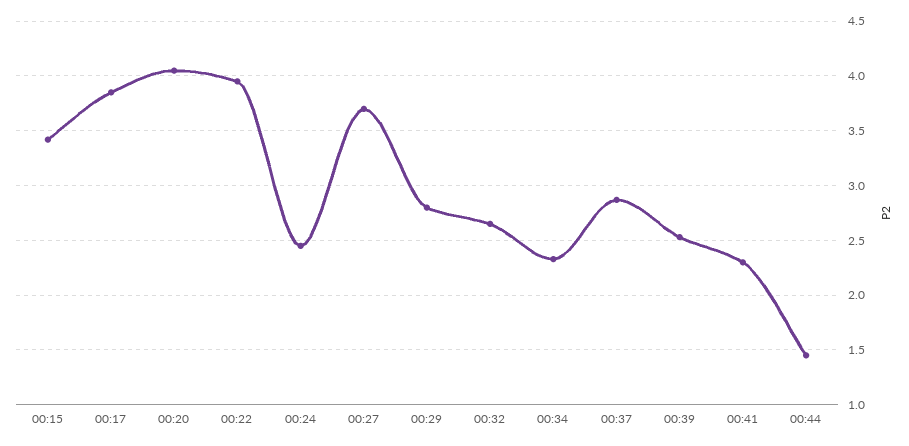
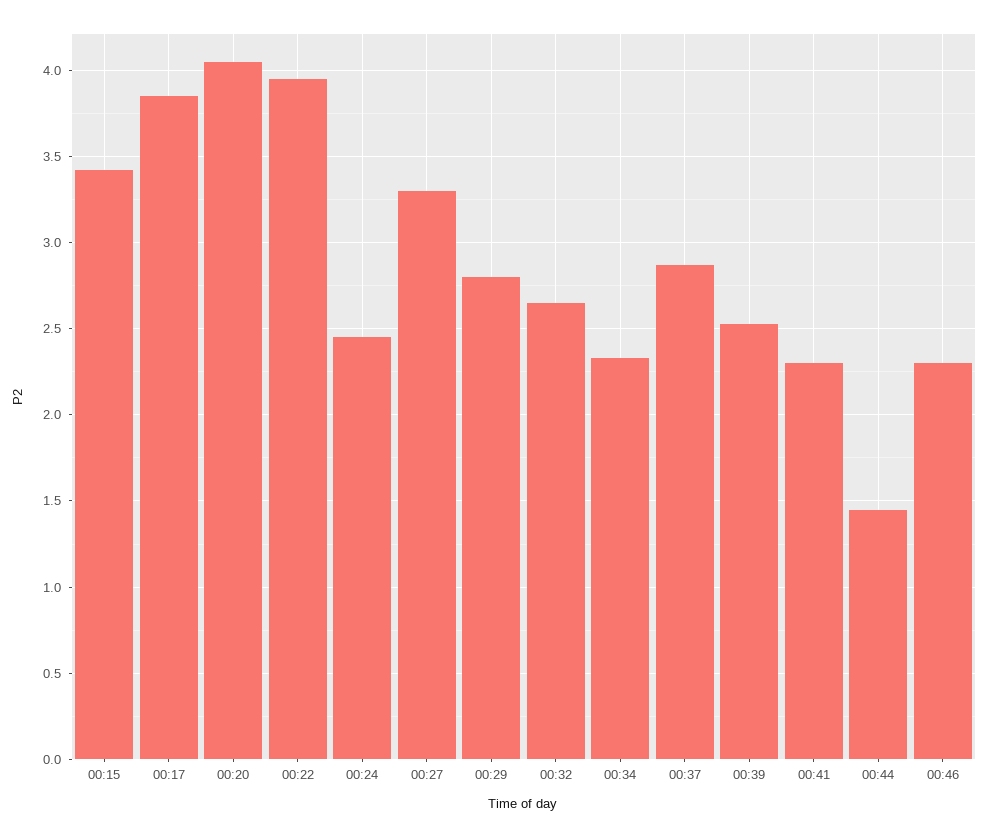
00:27: 3.7 -> 3.3
00:46: none -> 2.3

